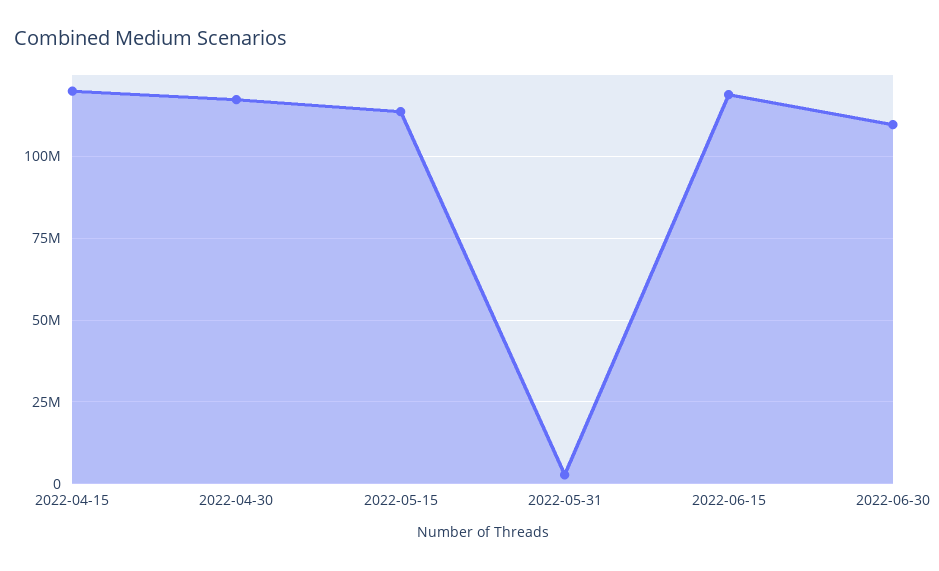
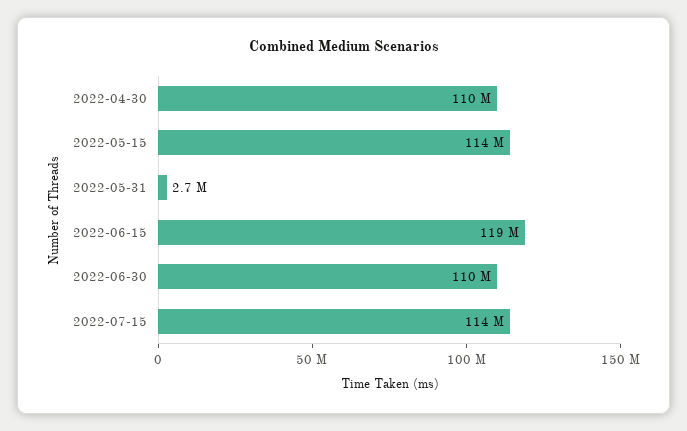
2022-04-15: 120000000 -> none
2022-04-30: 117500000 -> 110000000
2022-07-15: none -> 114000000

